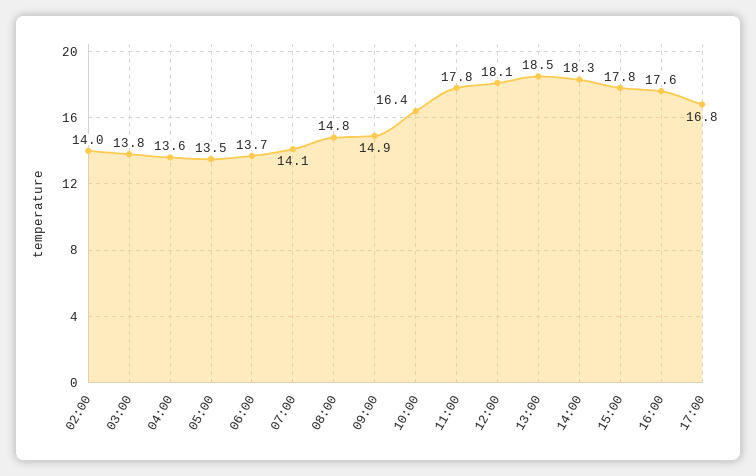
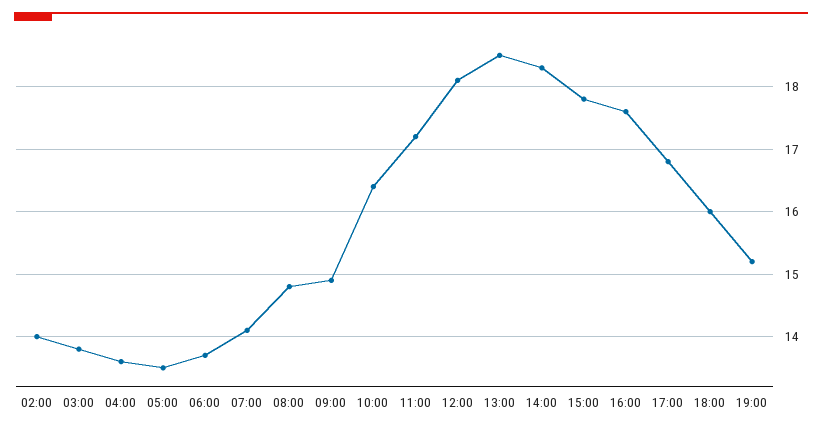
11:00: 17.8 -> 17.2
18:00: none -> 16
19:00: none -> 15.2

